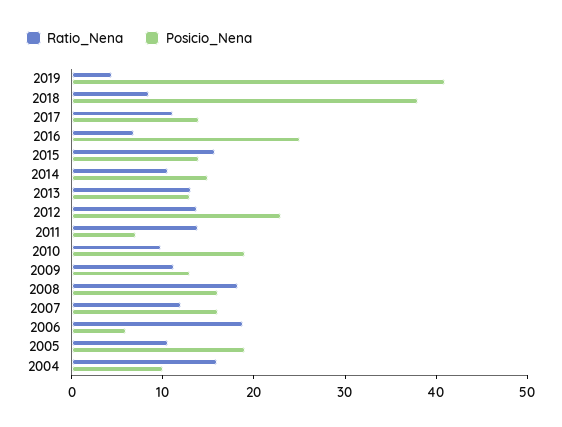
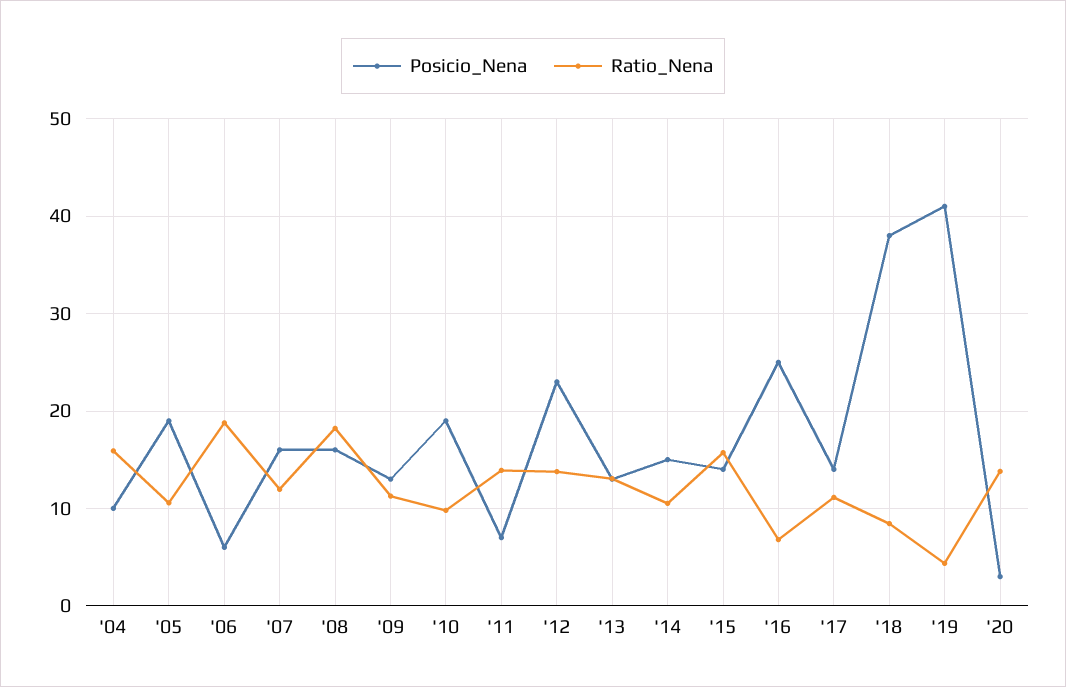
Posicio_Nena, '20: none -> 3
Ratio_Nena, '20: none -> 14

